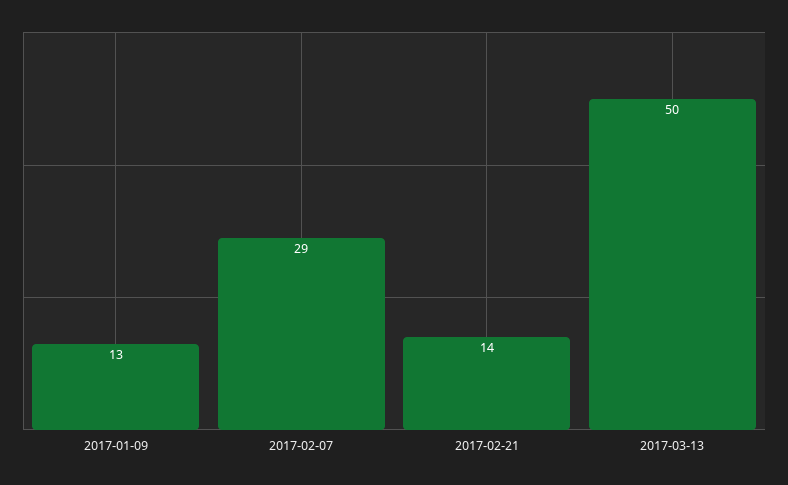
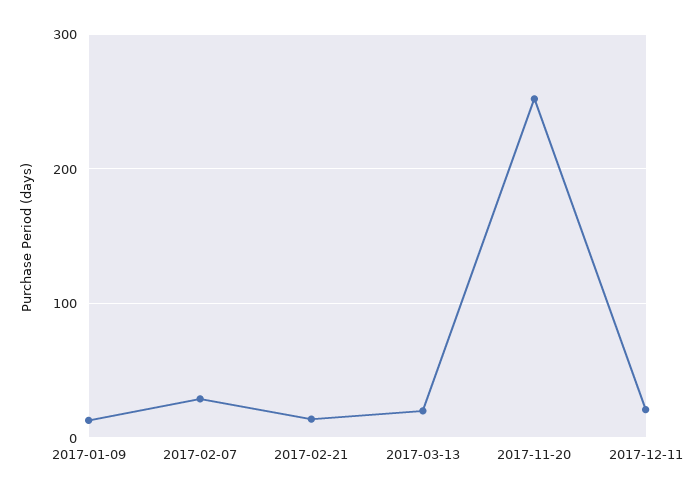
2017-03-13: 50 -> 20
2017-11-20: none -> 250
2017-12-11: none -> 20

